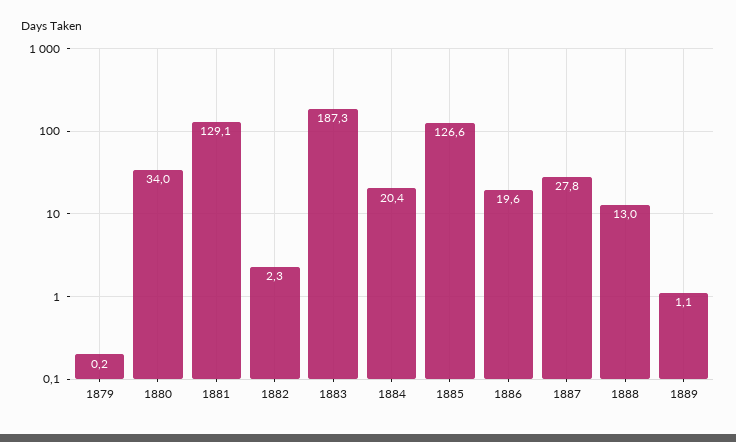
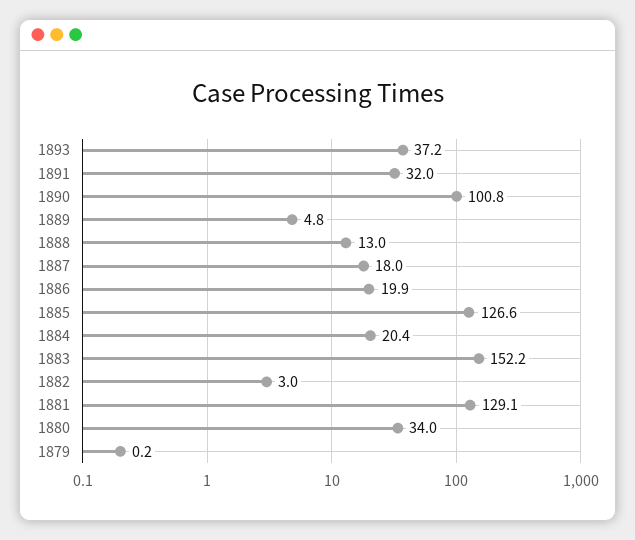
1882: 2.3 -> 3
1883: 187.3 -> 152.2
1886: 19.6 -> 19.9
1887: 27.8 -> 18
1889: 1.1 -> 4.8
1893: none -> 37.2
1891: none -> 32
1890: none -> 100.8

